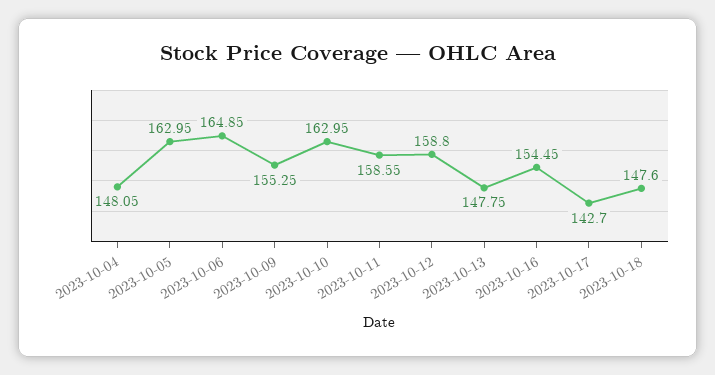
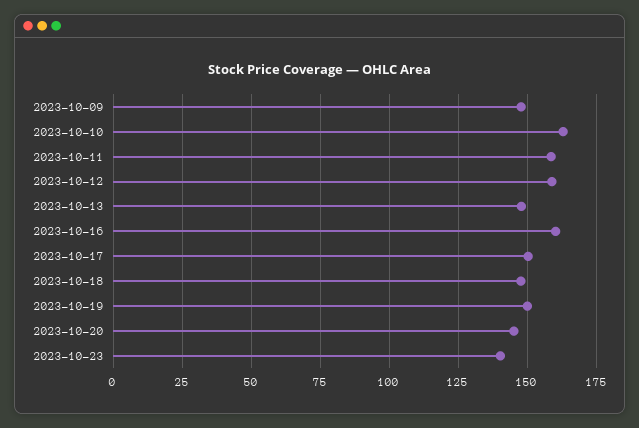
2023-10-04: 148.05 -> none
2023-10-05: 162.95 -> none
2023-10-06: 164.85 -> none
2023-10-09: 155.25 -> 147.5
2023-10-16: 154.45 -> 160
2023-10-17: 142.7 -> 150
2023-10-19: none -> 150
2023-10-20: none -> 145
2023-10-23: none -> 140

